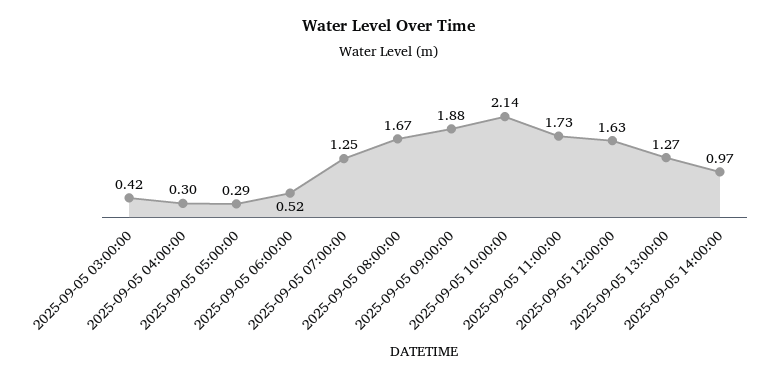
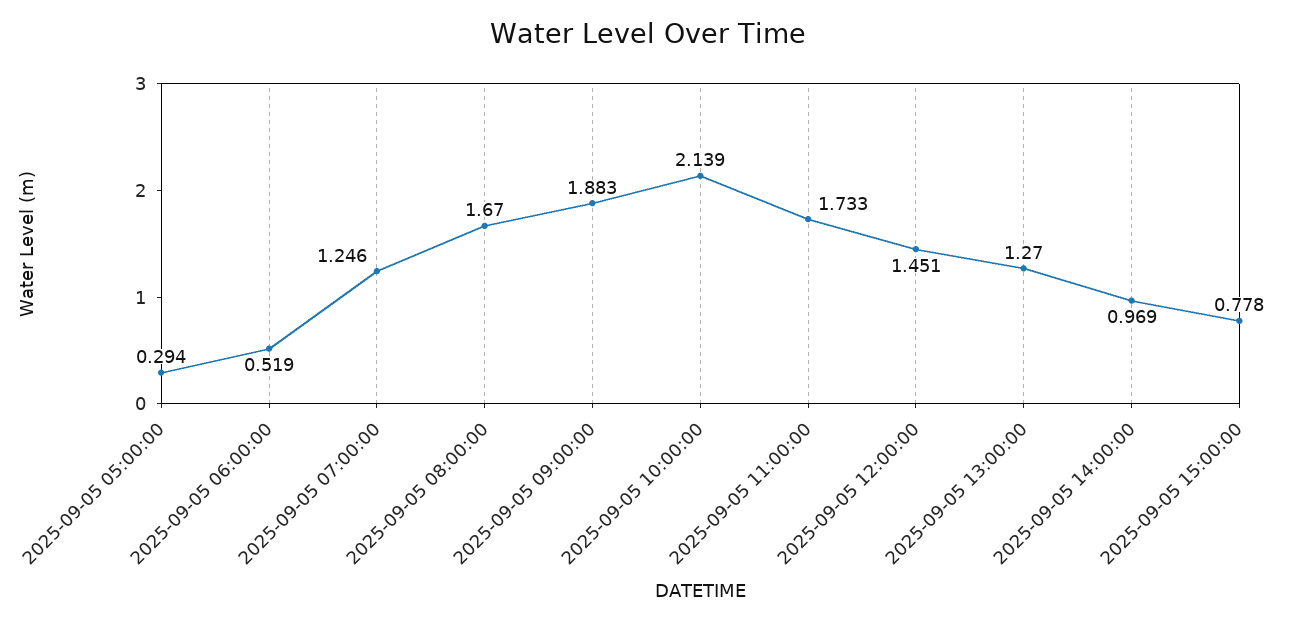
2025-09-05 03:00:00: 0.42 -> none
2025-09-05 04:00:00: 0.3 -> none
2025-09-05 12:00:00: 1.63 -> 1.451
2025-09-05 15:00:00: none -> 0.778

